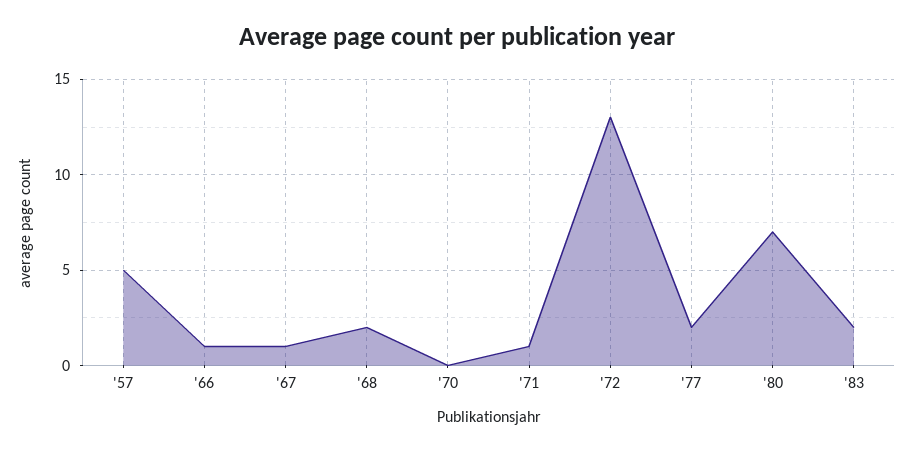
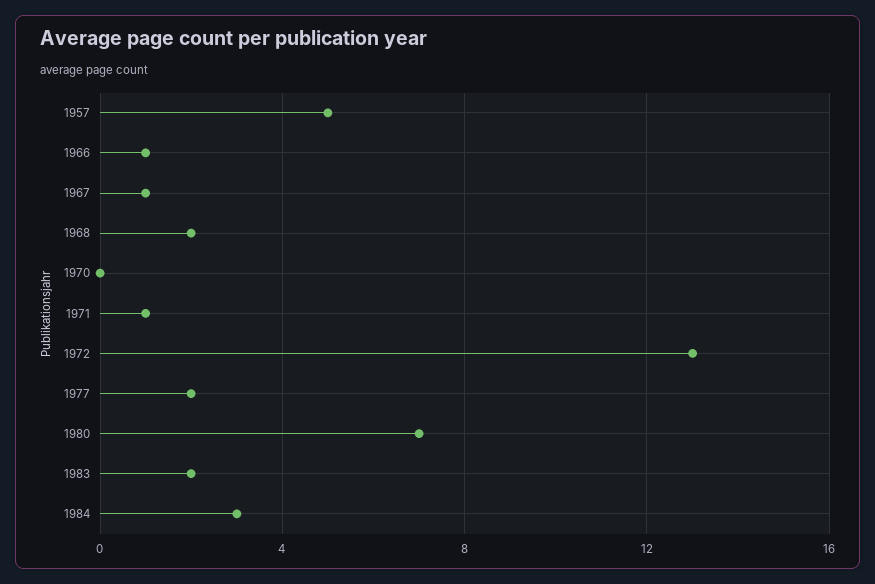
1984: none -> 3

